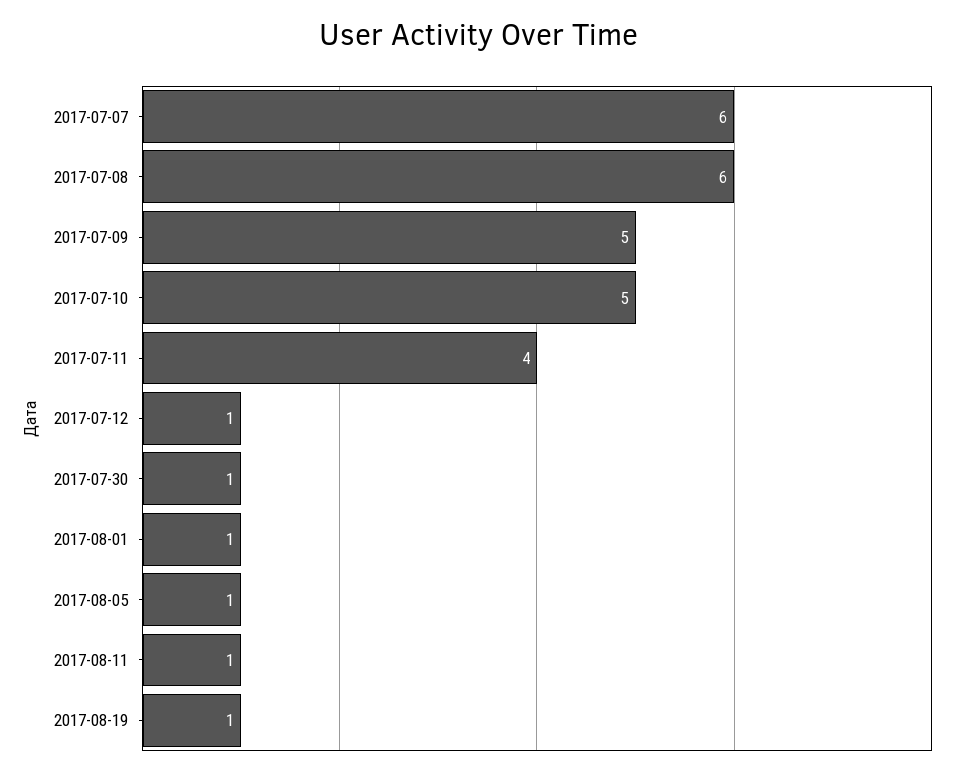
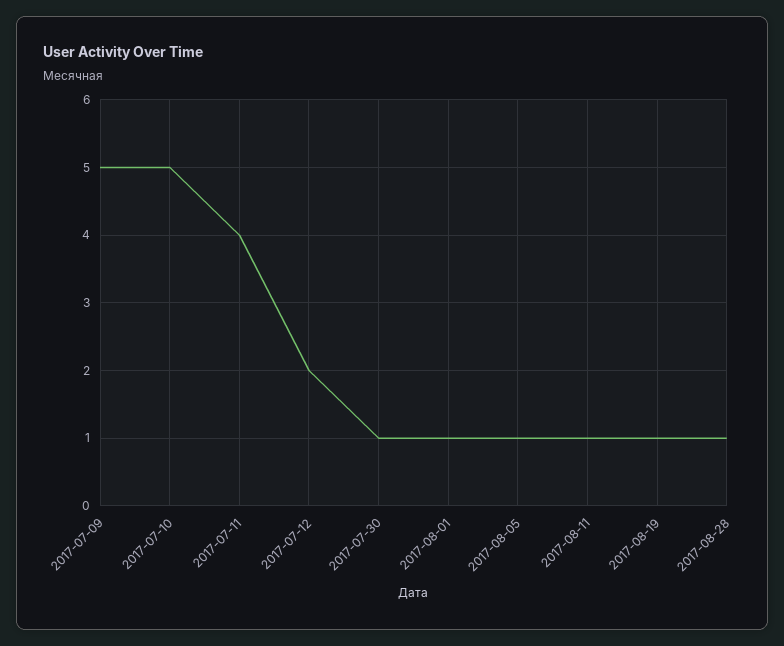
2017-07-07: 6 -> none
2017-07-08: 6 -> none
2017-07-12: 1 -> 2
2017-08-28: none -> 1

